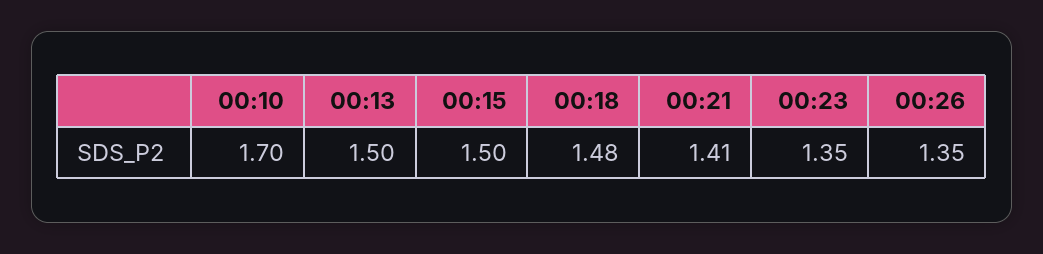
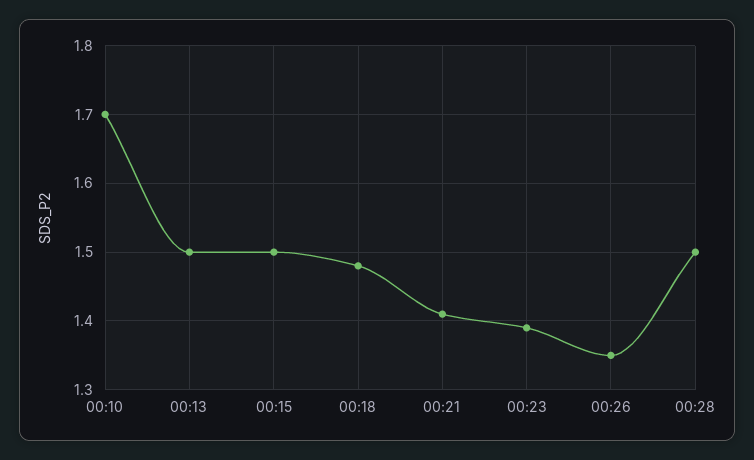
00:23: 1.35 -> 1.39
00:28: none -> 1.5

